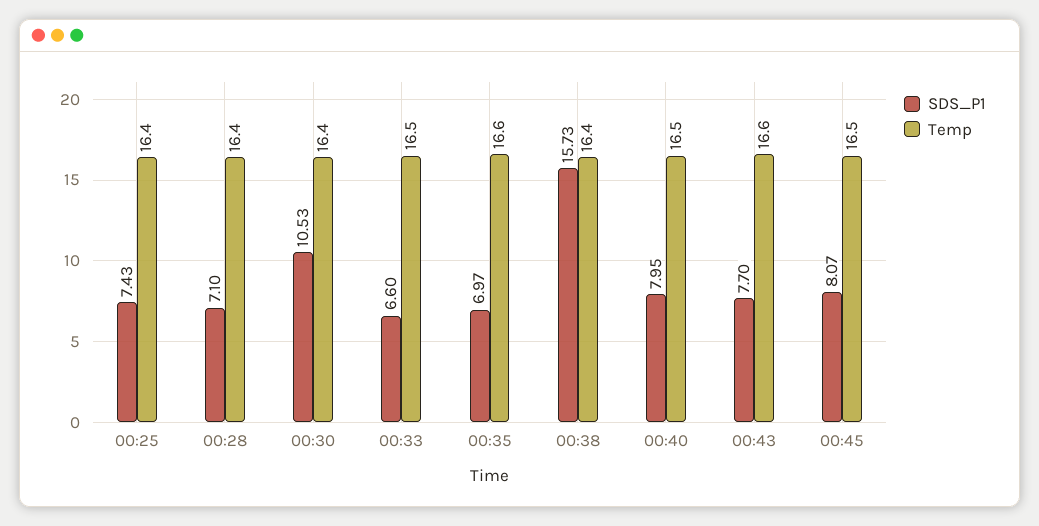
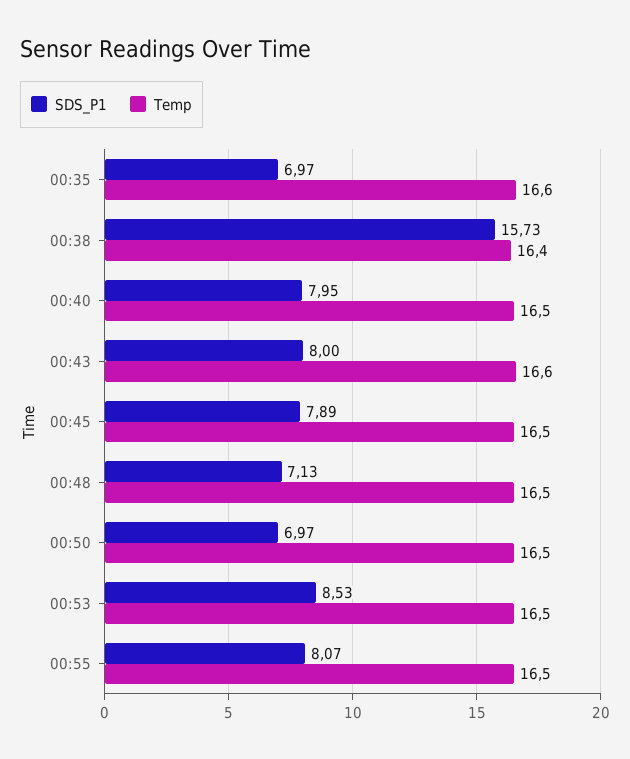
SDS_P1, 00:25: 7.43 -> none
Temp, 00:25: 16.4 -> none
SDS_P1, 00:28: 7.1 -> none
Temp, 00:28: 16.4 -> none
SDS_P1, 00:30: 10.53 -> none
Temp, 00:30: 16.4 -> none
SDS_P1, 00:33: 6.6 -> none
Temp, 00:33: 16.5 -> none
SDS_P1, 00:43: 7.7 -> 8
SDS_P1, 00:45: 8.07 -> 7.89
SDS_P1, 00:48: none -> 7.13
Temp, 00:48: none -> 16.5
SDS_P1, 00:50: none -> 6.97
Temp, 00:50: none -> 16.5
SDS_P1, 00:53: none -> 8.53
Temp, 00:53: none -> 16.5
SDS_P1, 00:55: none -> 8.07
Temp, 00:55: none -> 16.5

